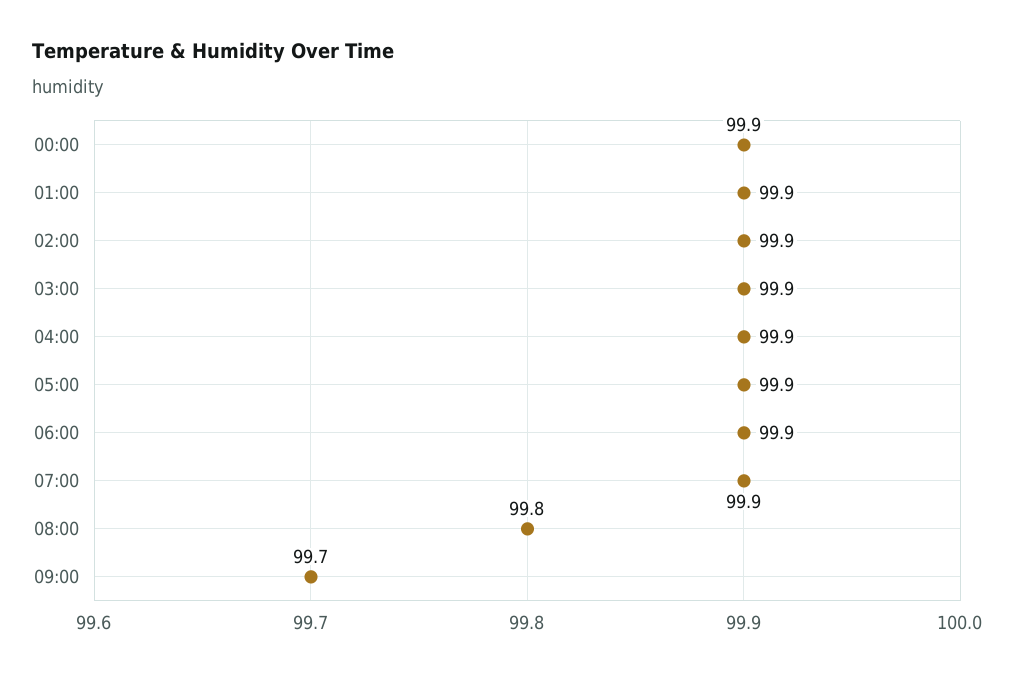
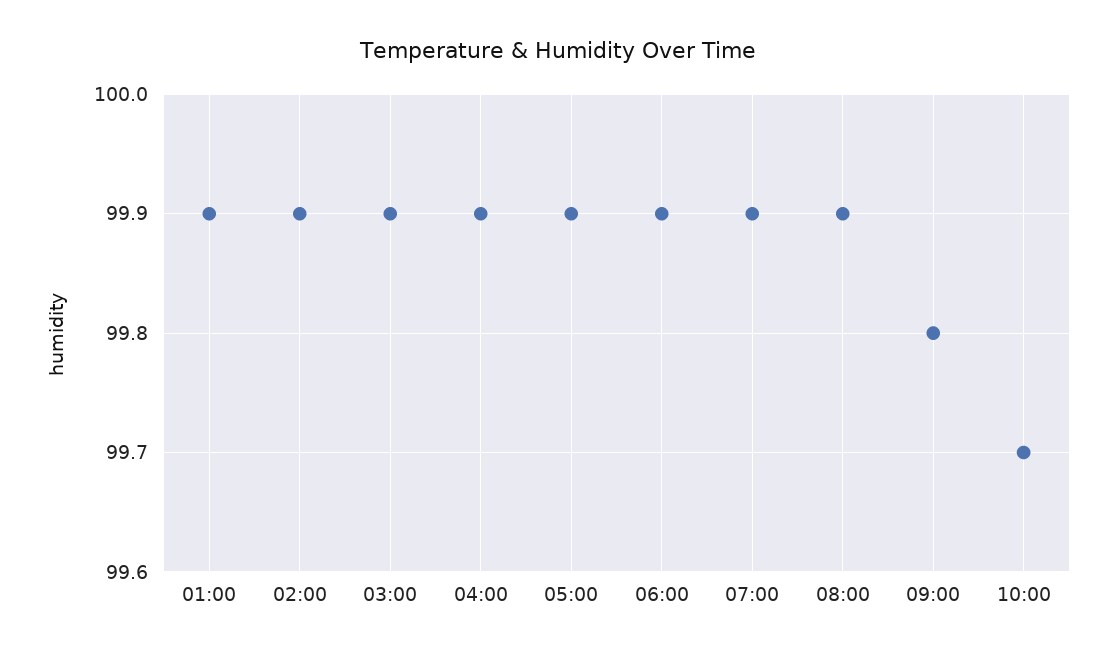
00:00: 99.9 -> none
08:00: 99.8 -> 99.9
09:00: 99.7 -> 99.8
10:00: none -> 99.7

